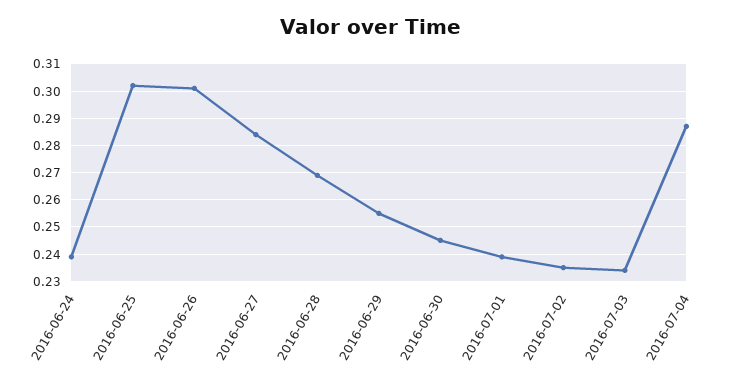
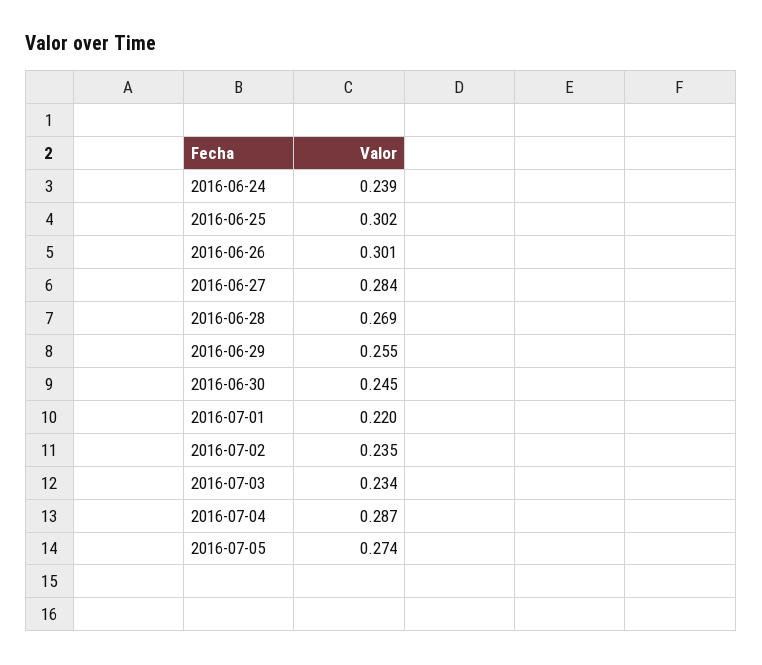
2016-07-01: 0.24 -> 0.22
2016-07-05: none -> 0.274

